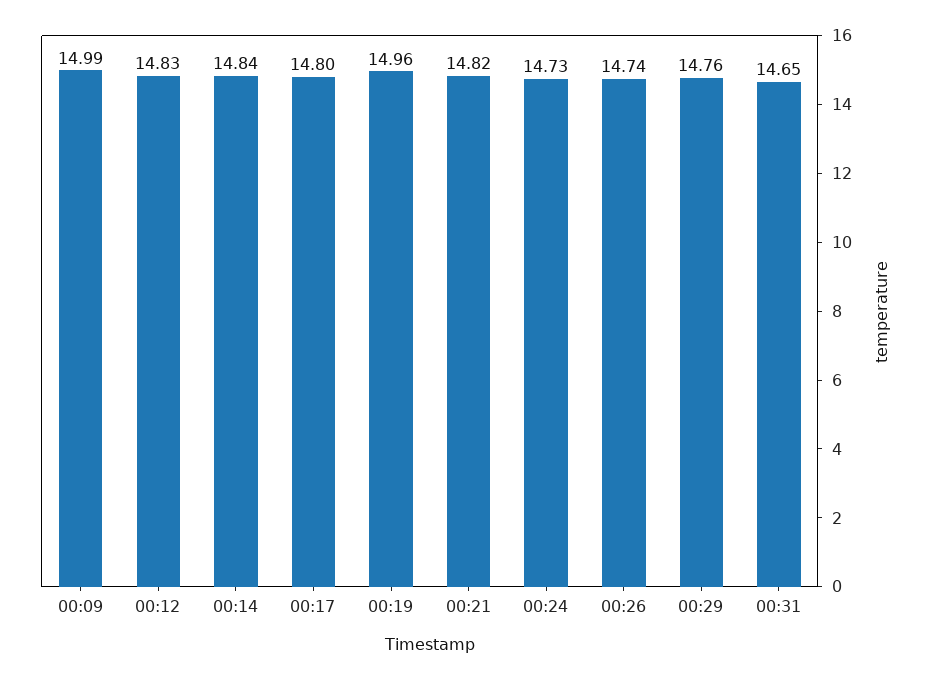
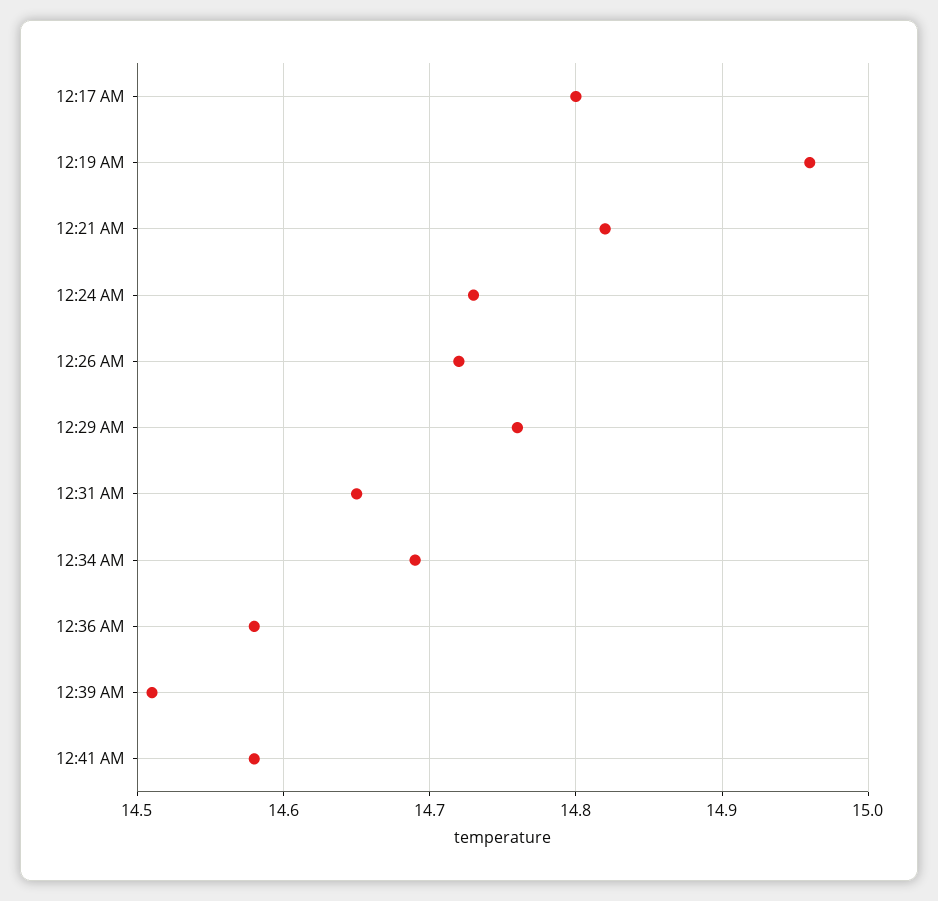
00:09: 14.99 -> none
00:12: 14.83 -> none
00:14: 14.84 -> none
00:26: 14.74 -> 14.72
12:34 AM: none -> 14.69
12:36 AM: none -> 14.58
12:39 AM: none -> 14.51
12:41 AM: none -> 14.58

